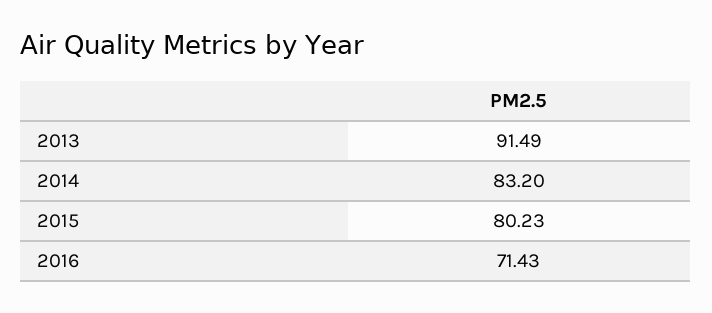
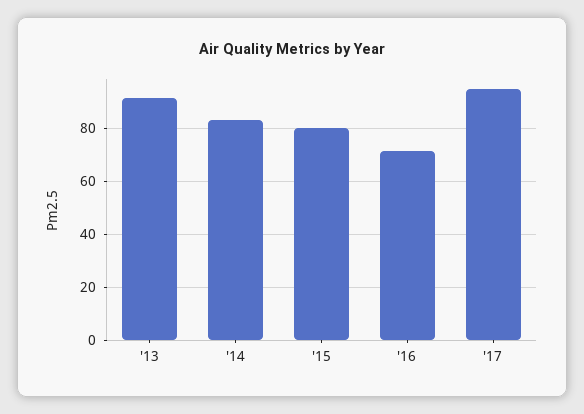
'17: none -> 95

